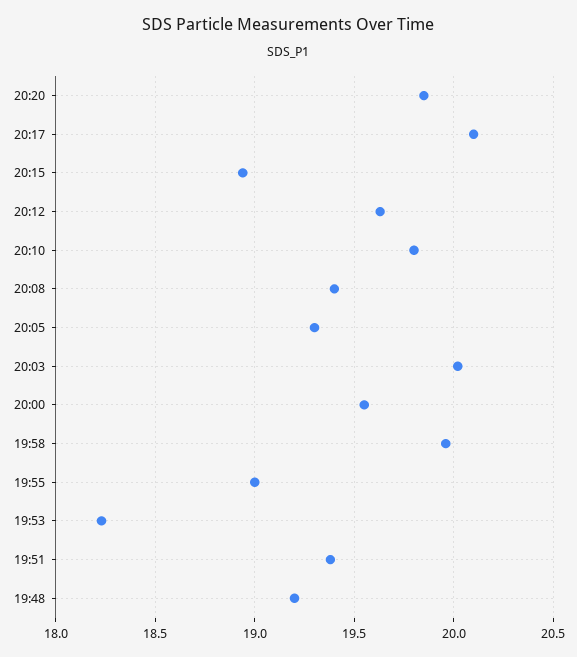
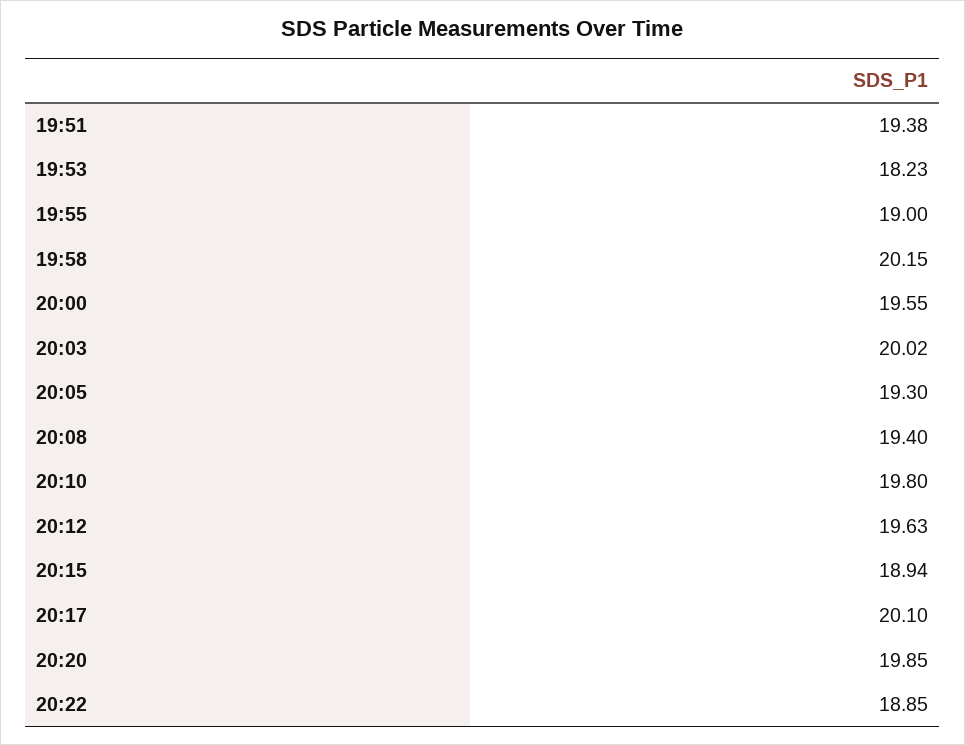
19:58: 19.95 -> 20.15
19:48: 19.2 -> none
20:22: none -> 18.85

